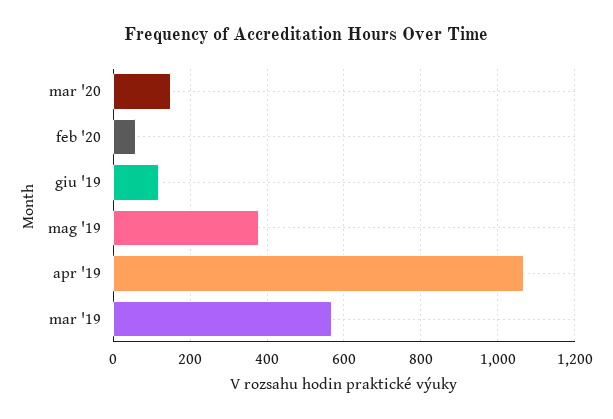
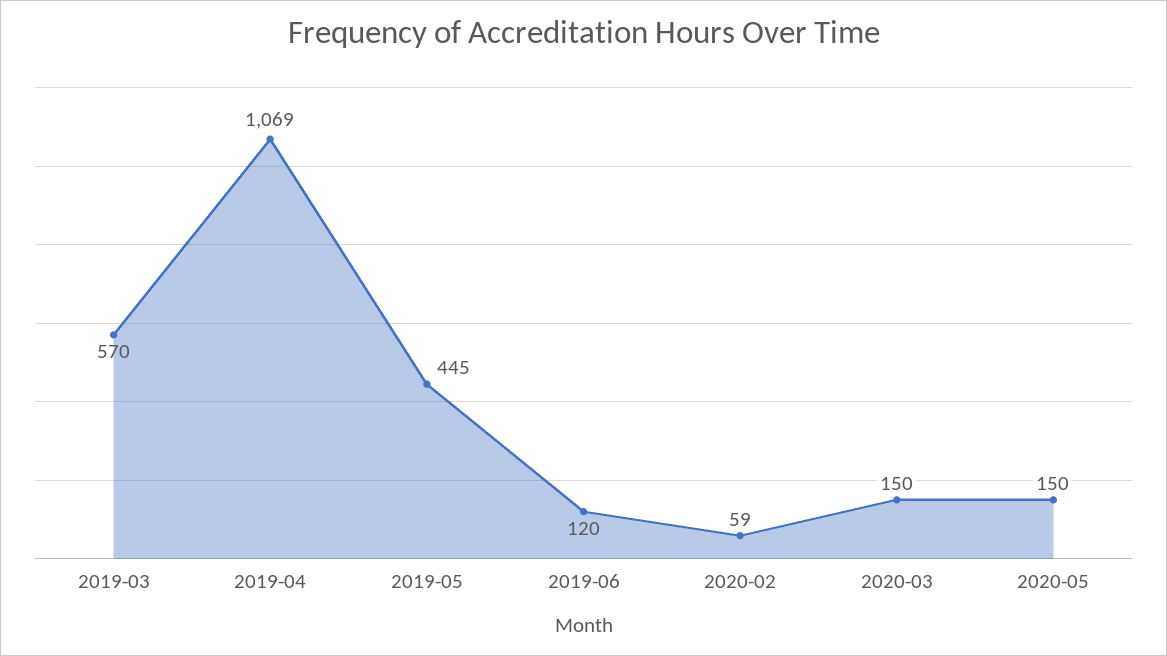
mag '19: 380 -> 445
2020-05: none -> 150

